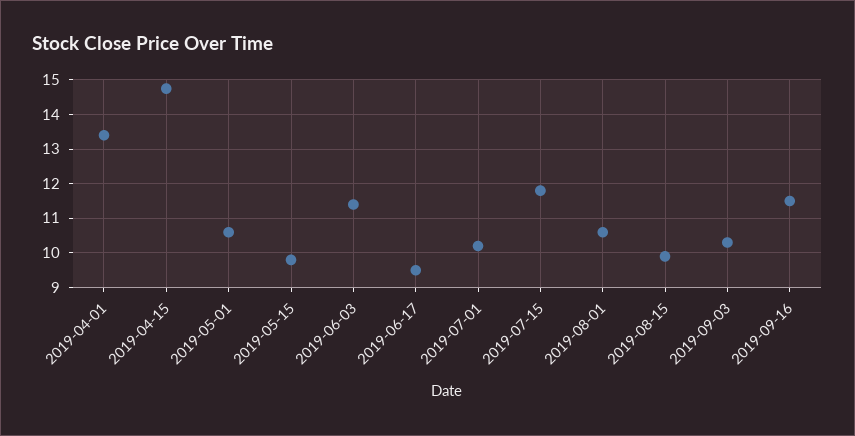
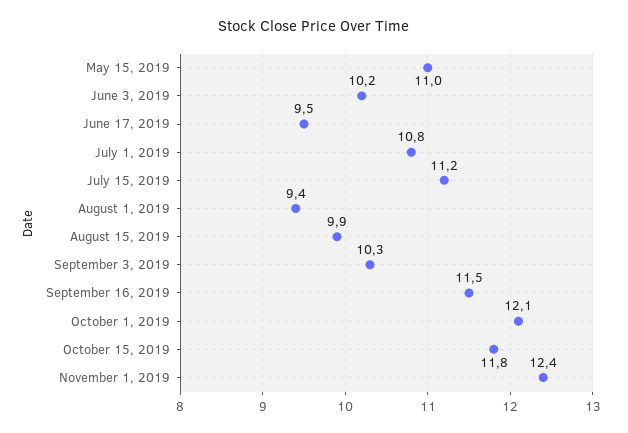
2019-04-01: 13.4 -> none
2019-04-15: 14.8 -> none
2019-05-01: 10.6 -> none
2019-05-15: 9.8 -> 11
2019-06-03: 11.4 -> 10.2
2019-07-01: 10.2 -> 10.8
2019-07-15: 11.8 -> 11.2
2019-08-01: 10.6 -> 9.4
October 1, 2019: none -> 12.1
October 15, 2019: none -> 11.8
November 1, 2019: none -> 12.4

